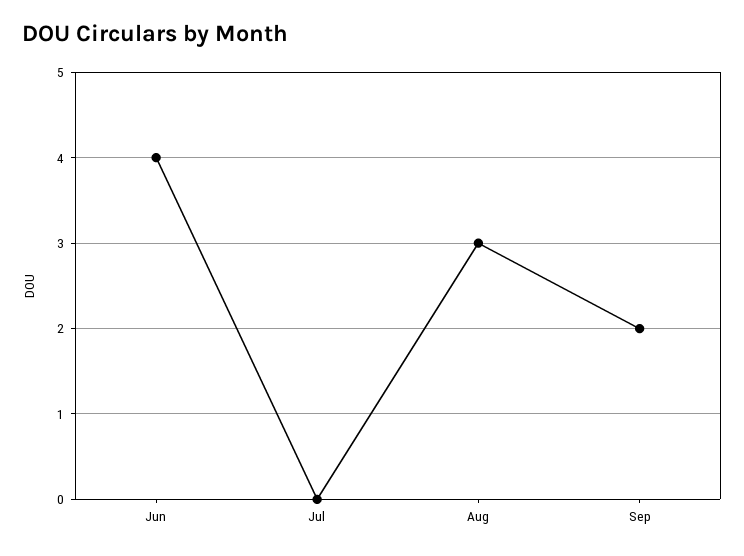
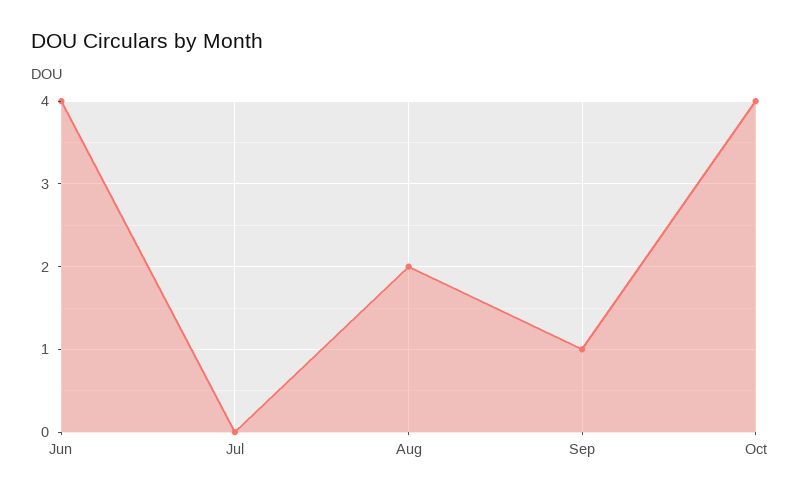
Aug: 3 -> 2
Sep: 2 -> 1
Oct: none -> 4

